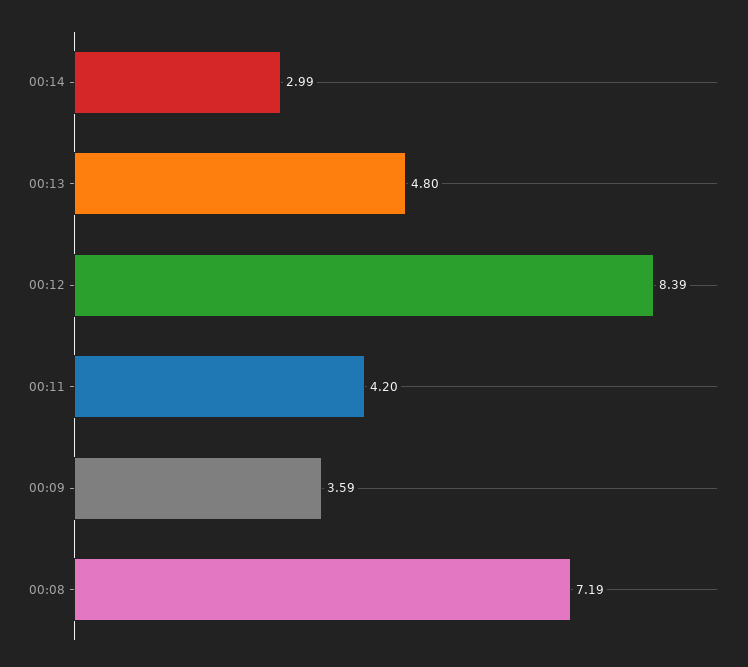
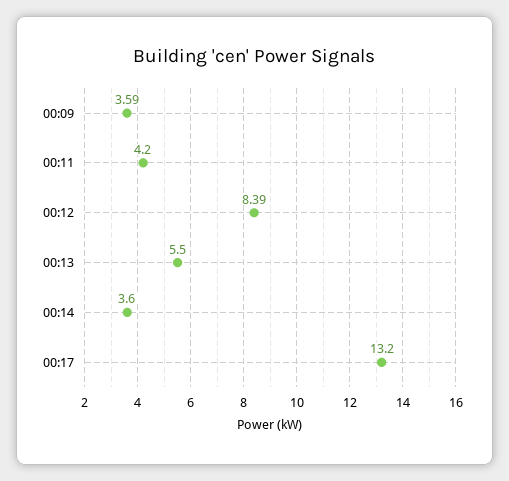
00:14: 2.99 -> 3.6
00:13: 4.8 -> 5.5
00:08: 7.19 -> none
00:17: none -> 13.2

